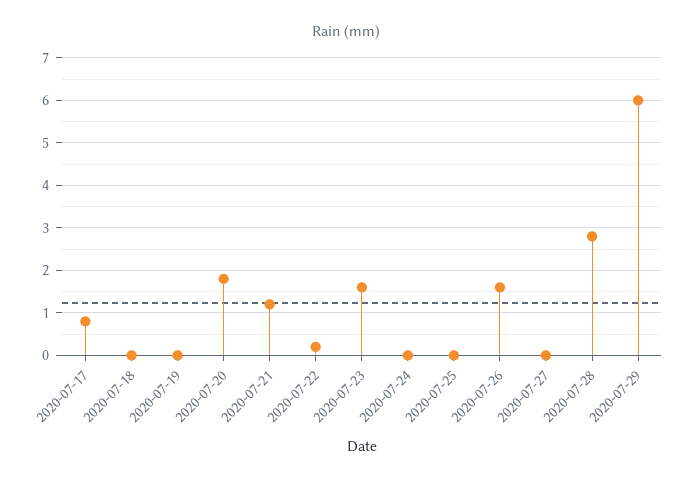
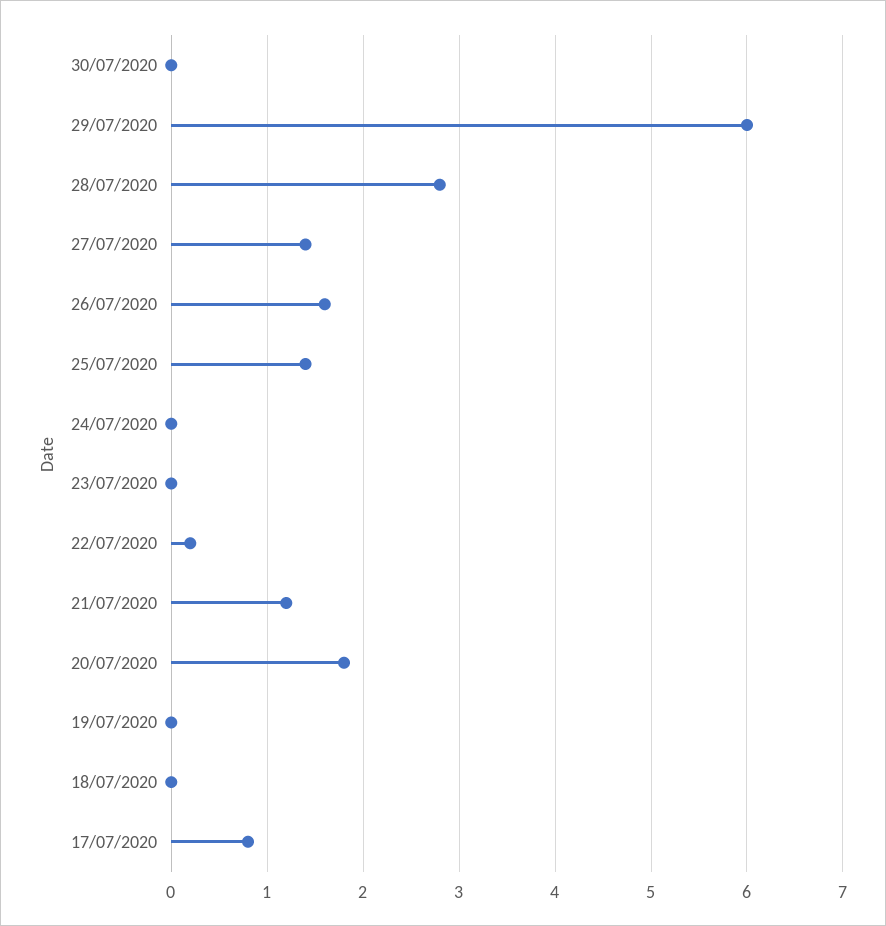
2020-07-23: 1.5 -> 0
2020-07-25: 0 -> 1.4
2020-07-27: 0 -> 1.4
30/07/2020: none -> 0

